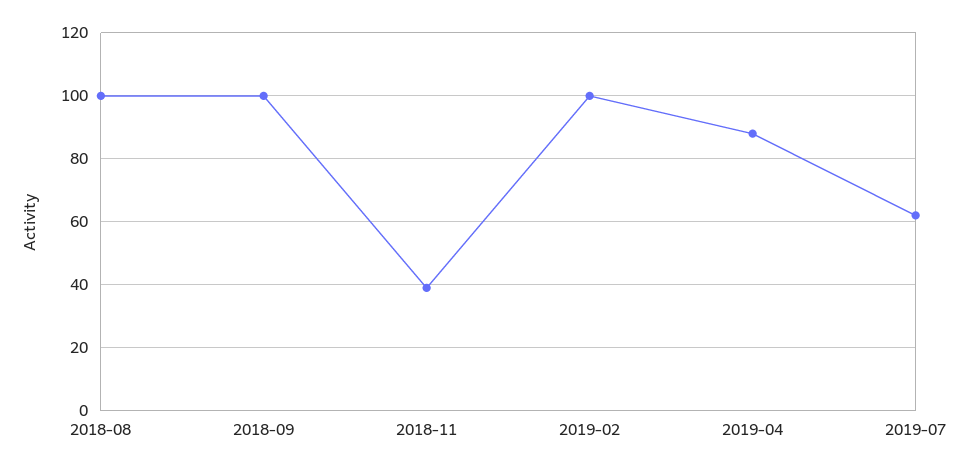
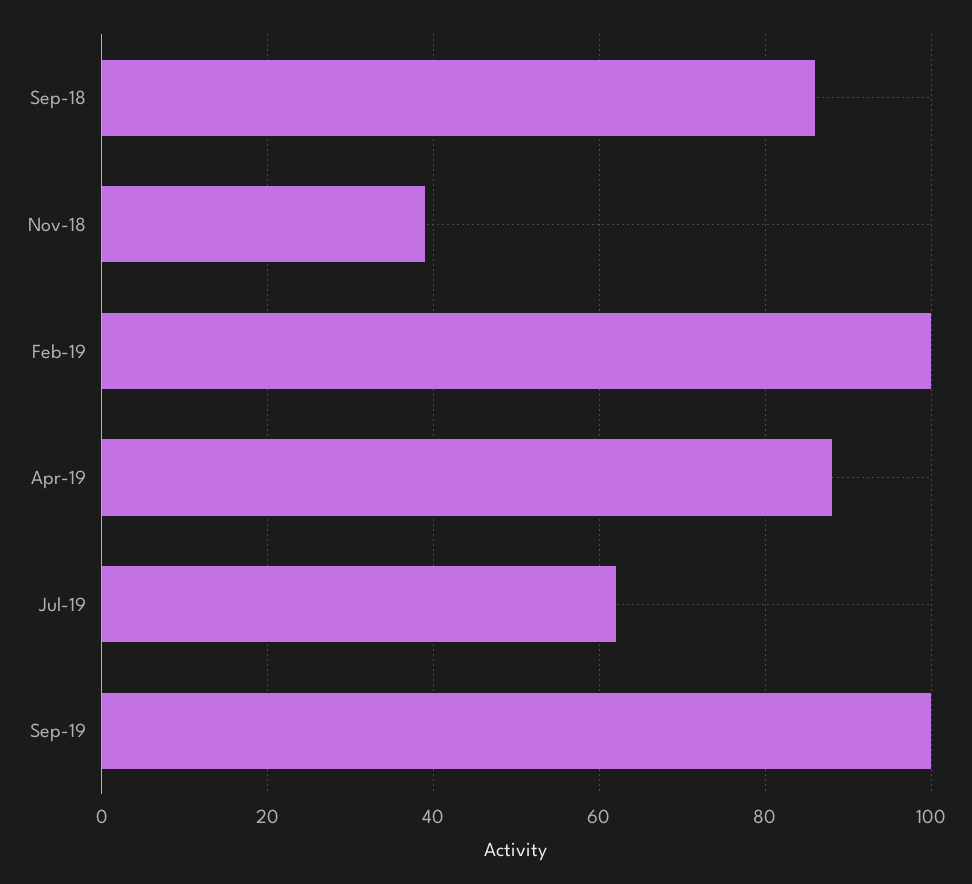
2018-08: 100 -> none
2018-09: 100 -> 85
Sep-19: none -> 100

